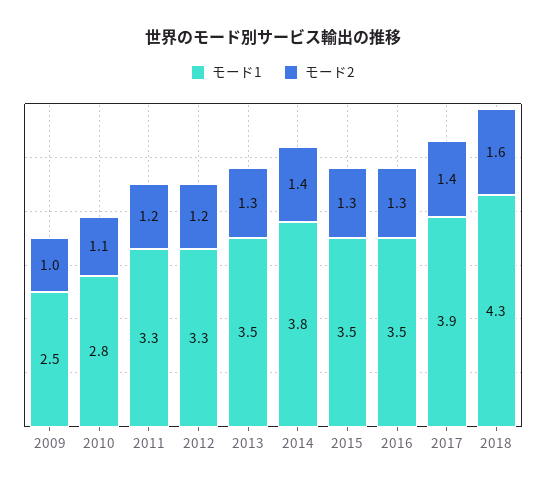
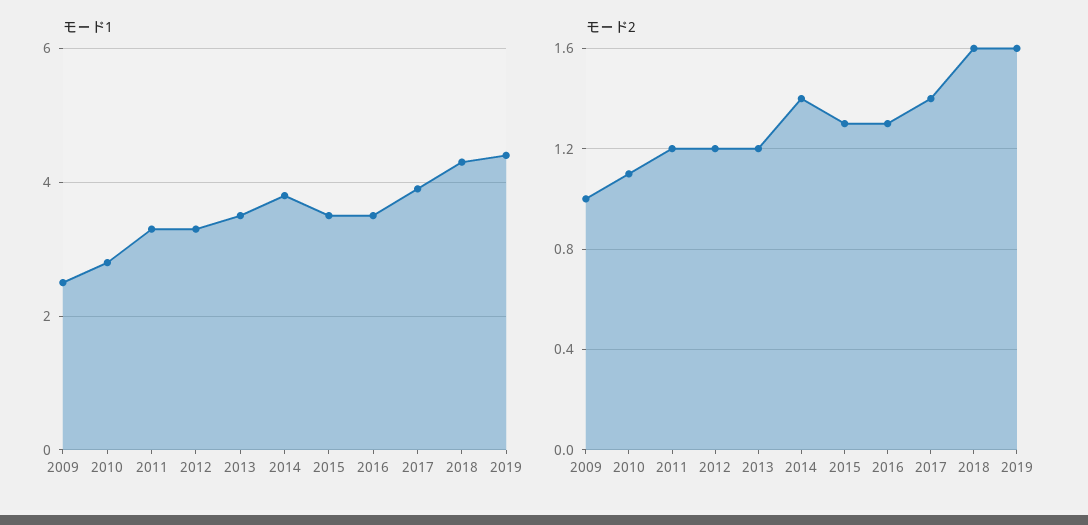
モード2, 2013: 1.3 -> 1.2
モード1, 2019: none -> 4.5
モード2, 2019: none -> 1.6

